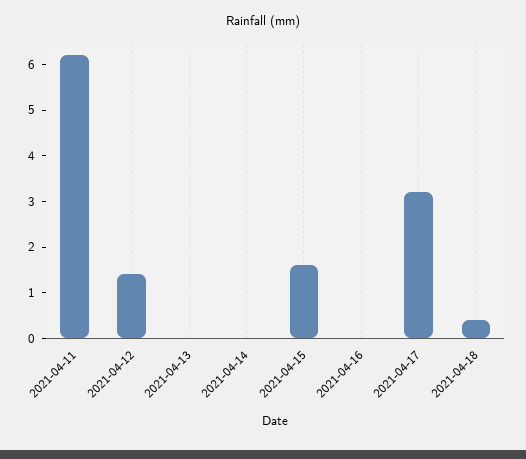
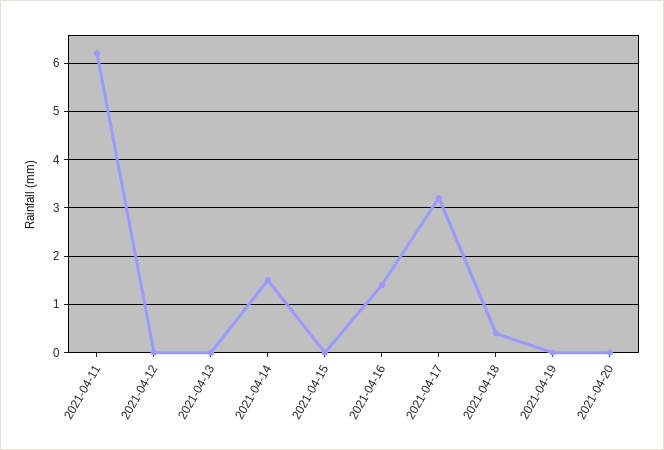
2021-04-12: 1.5 -> 0
2021-04-14: 0 -> 1.5
2021-04-15: 1.5 -> 0
2021-04-16: 0 -> 1.5
2021-04-19: none -> 0
2021-04-20: none -> 0

